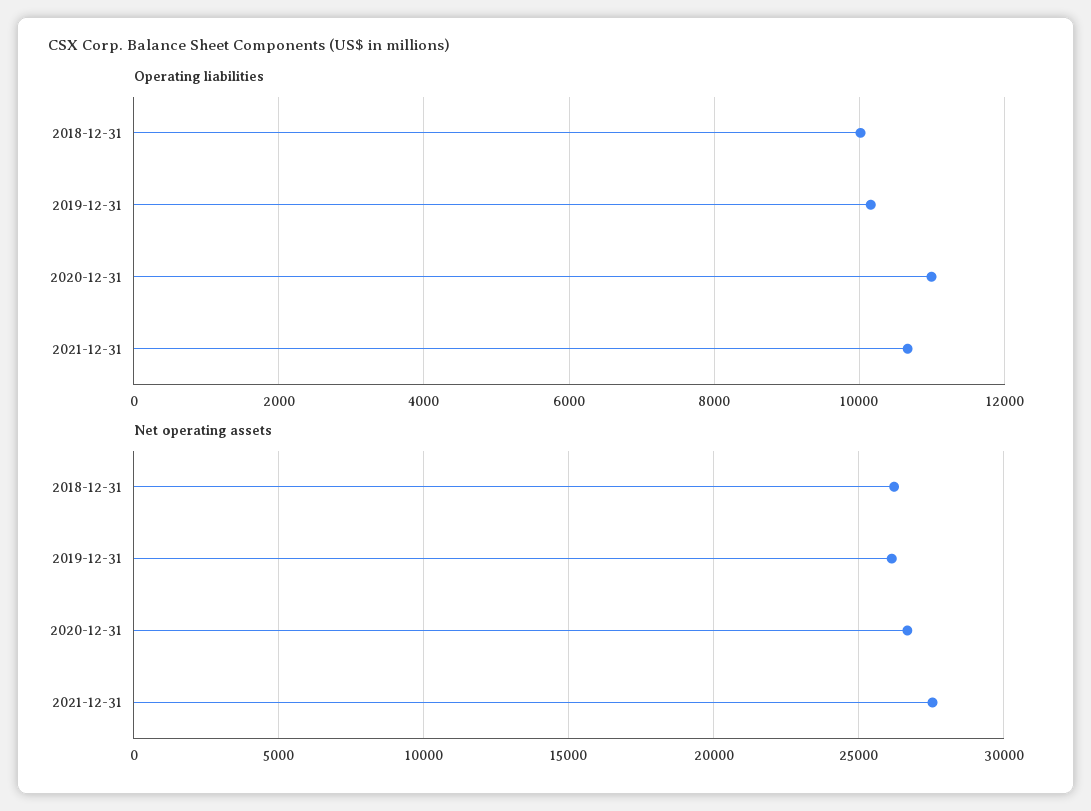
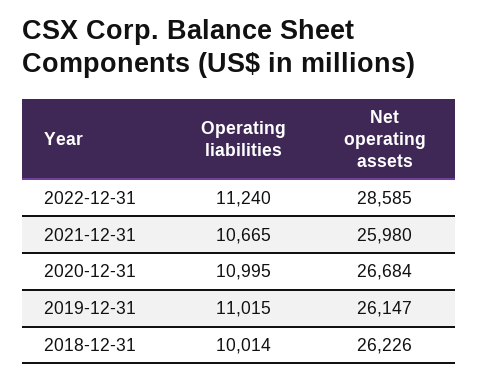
Operating liabilities, 2019-12-31: 10200 -> 11015
Net operating assets, 2021-12-31: 27500 -> 25980
Operating liabilities, 2022-12-31: none -> 11240
Net operating assets, 2022-12-31: none -> 28585

